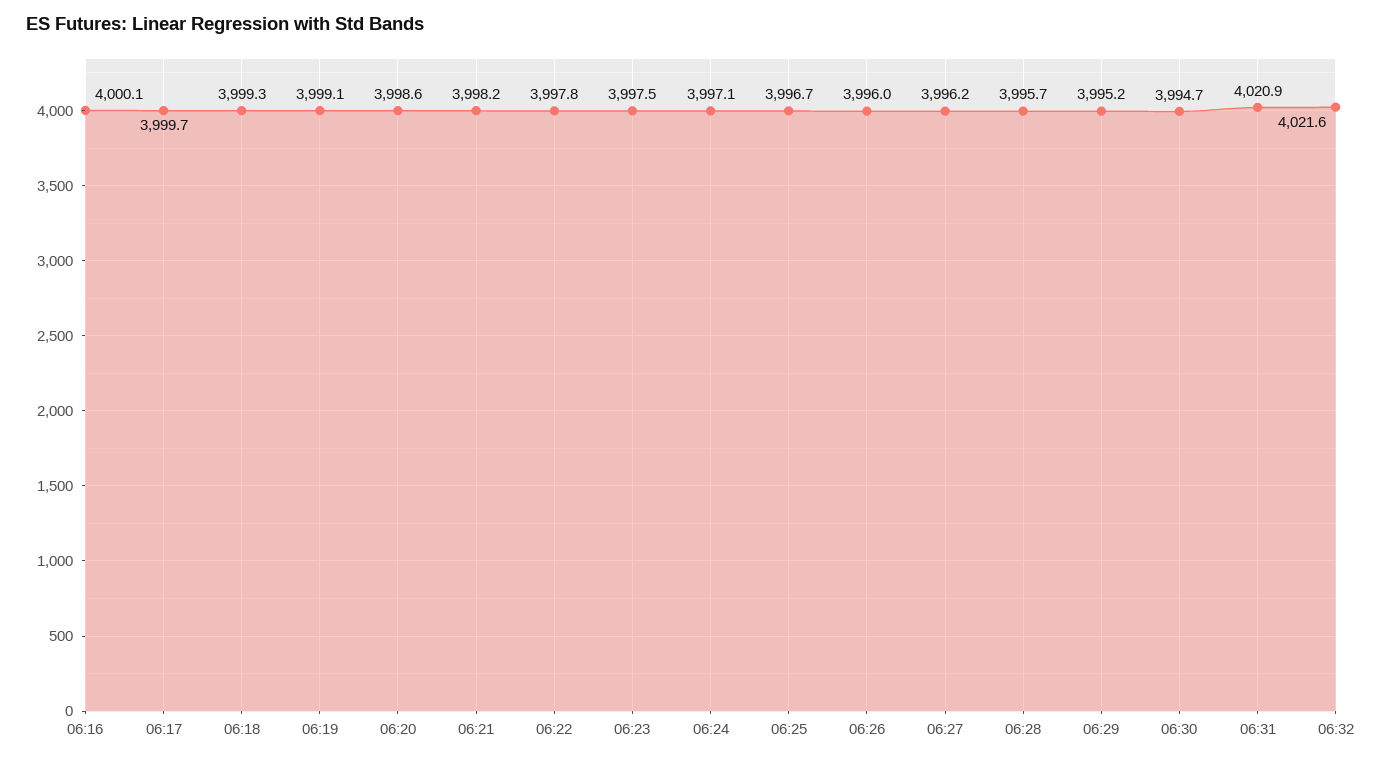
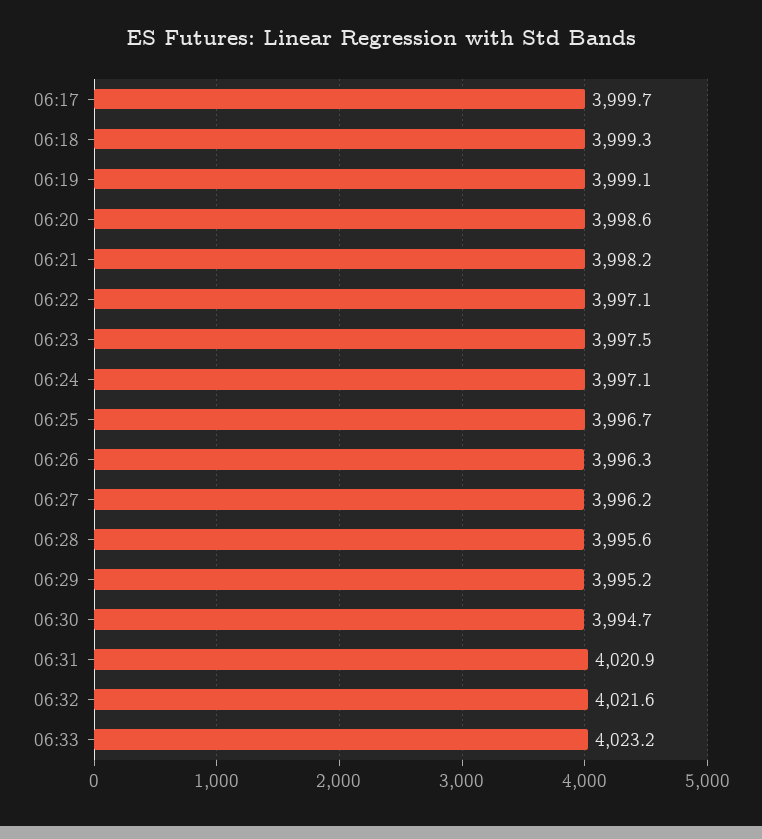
06:16: 4000.1 -> none
06:22: 3997.8 -> 3997.1
06:26: 3996 -> 3996.3
06:28: 3995.7 -> 3995.6
06:33: none -> 4023.2

